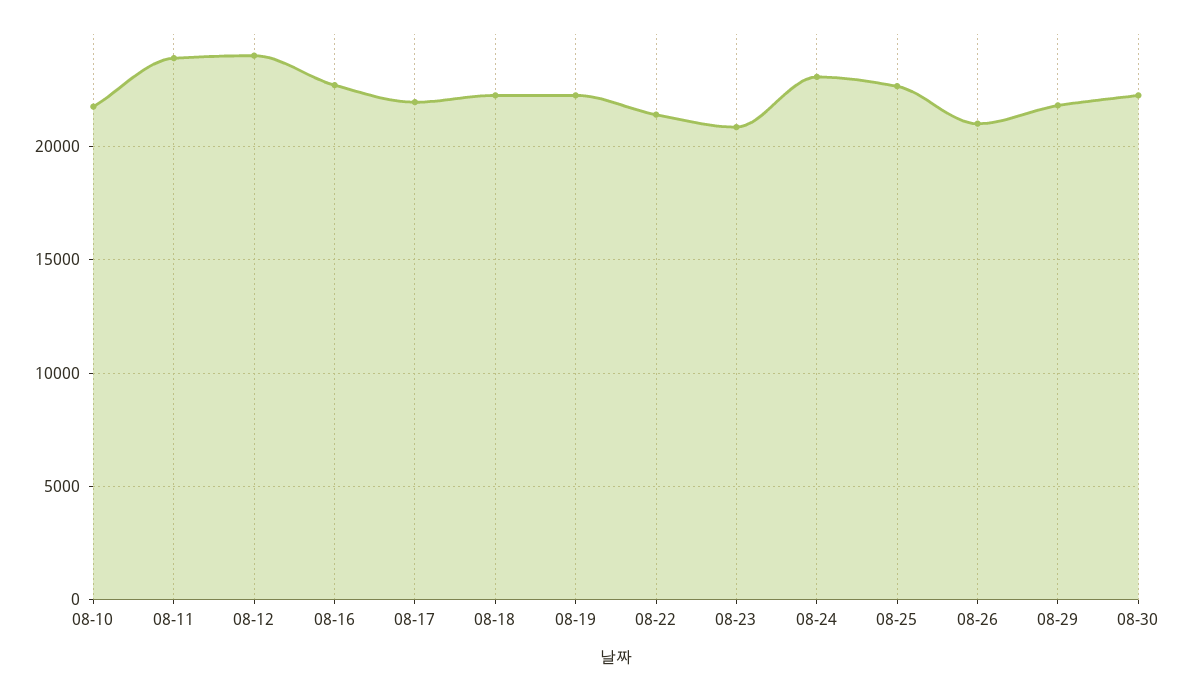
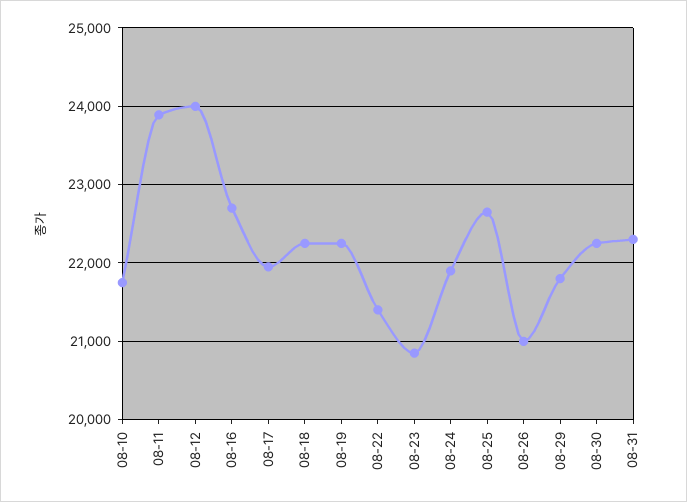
08-24: 23000 -> 21900
08-31: none -> 22300

